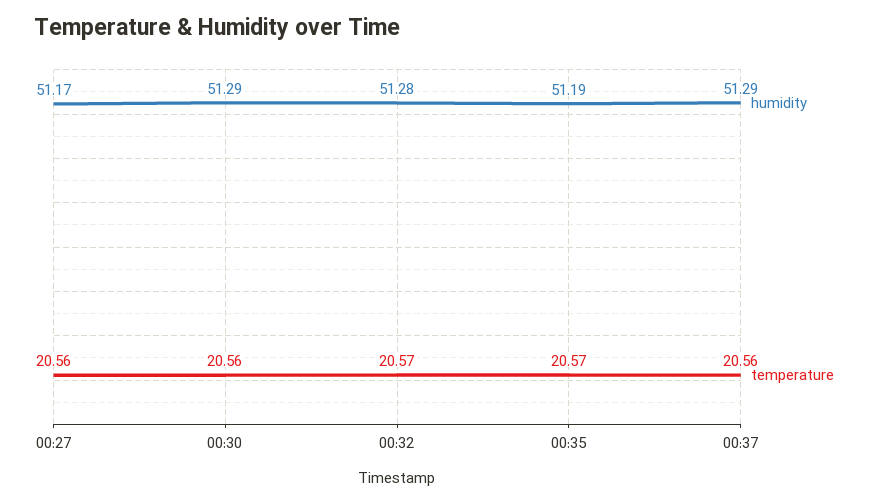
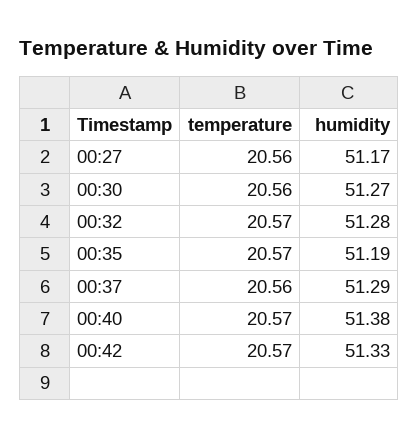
humidity, 00:30: 51.29 -> 51.27
temperature, 00:40: none -> 20.57
humidity, 00:40: none -> 51.38
temperature, 00:42: none -> 20.57
humidity, 00:42: none -> 51.33

